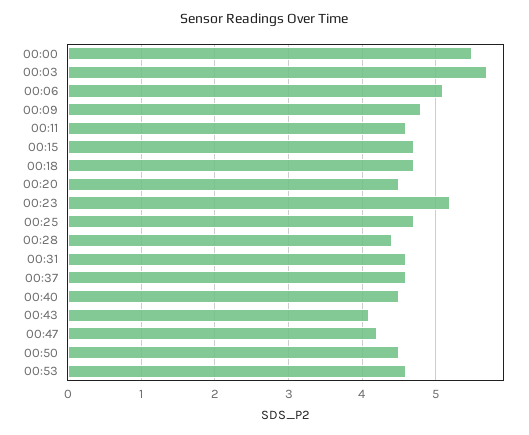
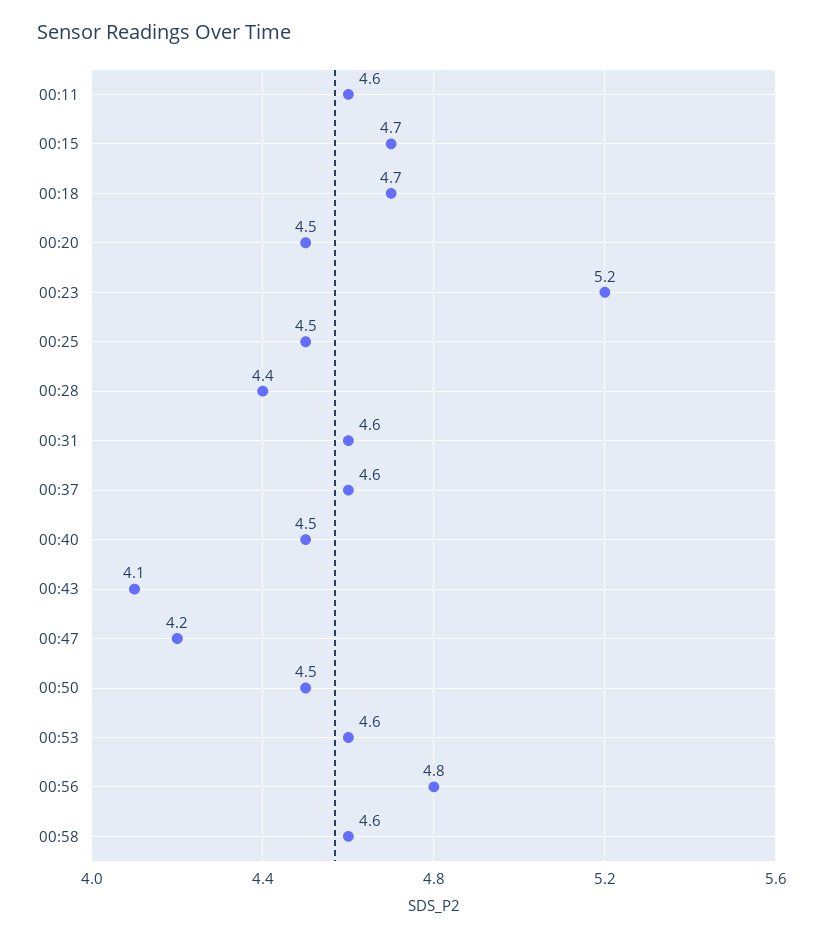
00:00: 5.5 -> none
00:03: 5.7 -> none
00:06: 5.1 -> none
00:09: 4.8 -> none
00:25: 4.7 -> 4.5
00:56: none -> 4.8
00:58: none -> 4.6

